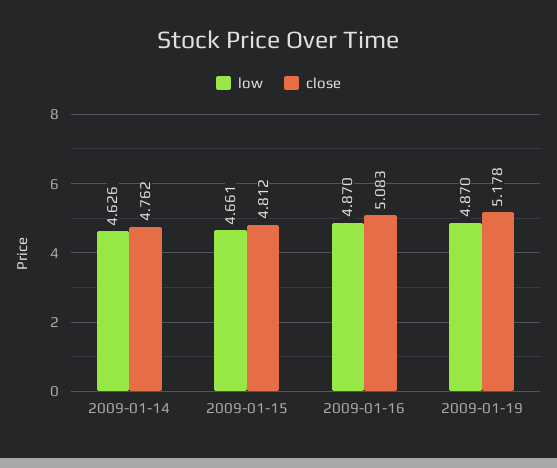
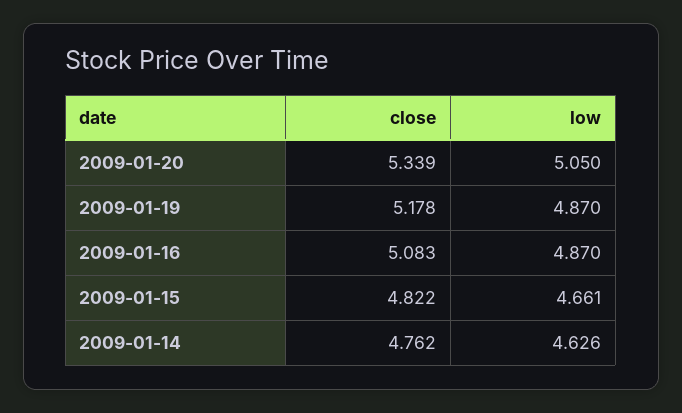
close, 2009-01-15: 4.812 -> 4.822
close, 2009-01-20: none -> 5.339
low, 2009-01-20: none -> 5.05

